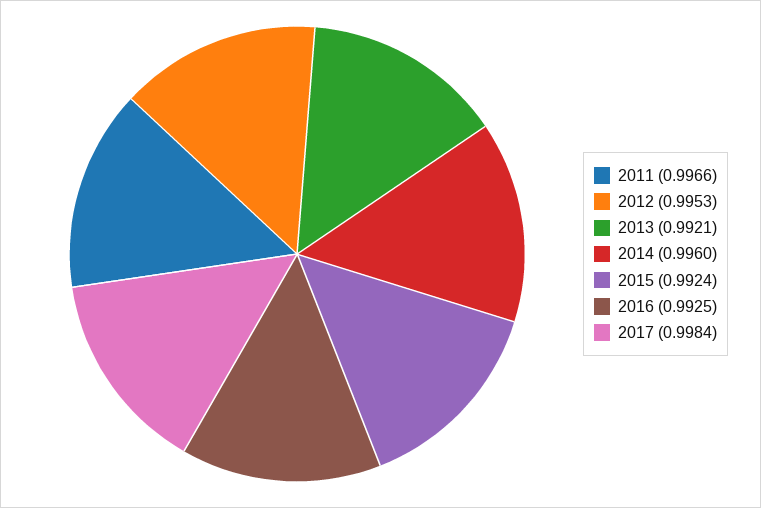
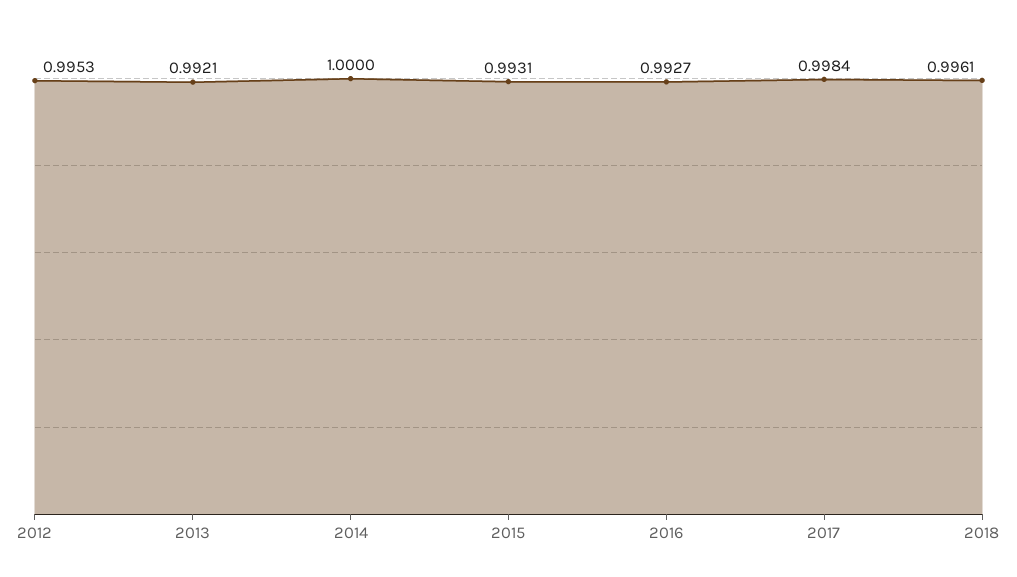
2011: 0.9966 -> none
2014: 0.996 -> 1
2015: 0.9924 -> 0.9931
2016: 0.9925 -> 0.9927
2018: none -> 0.9961

